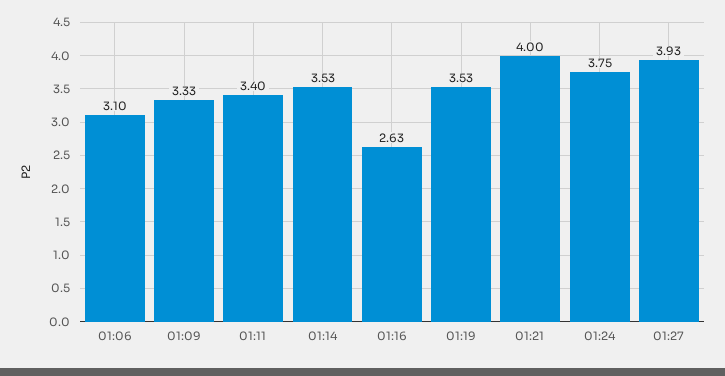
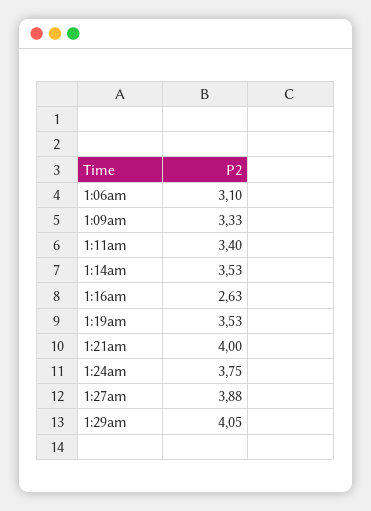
01:27: 3.93 -> 3.88
1:29am: none -> 4.05

